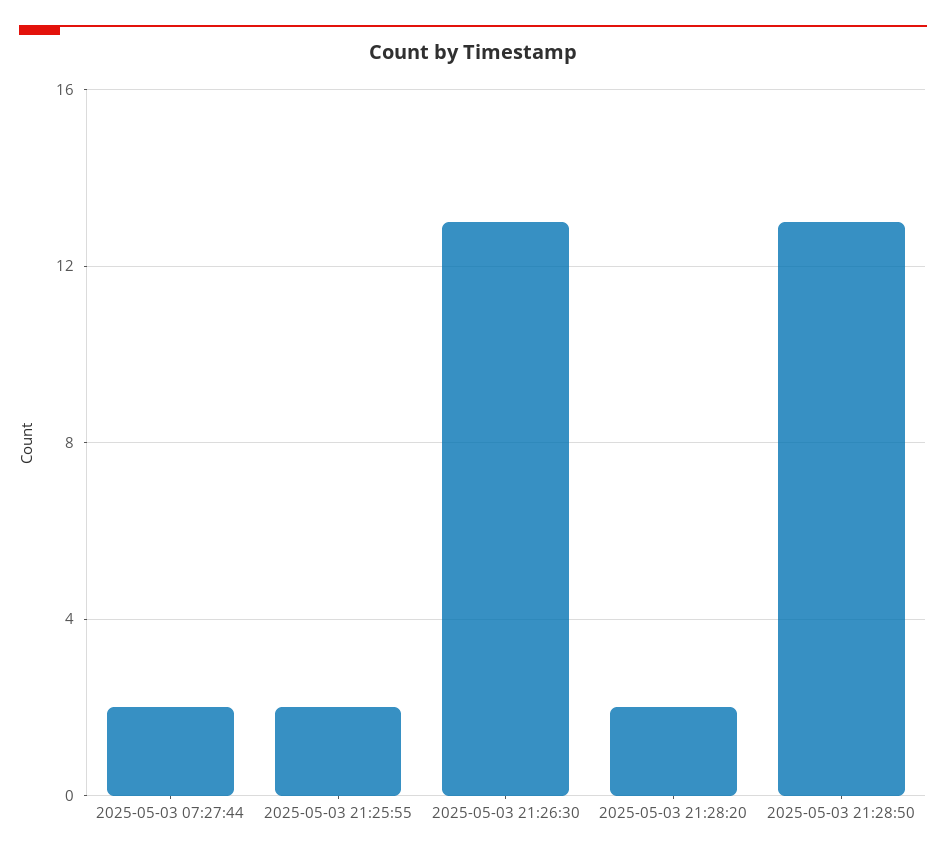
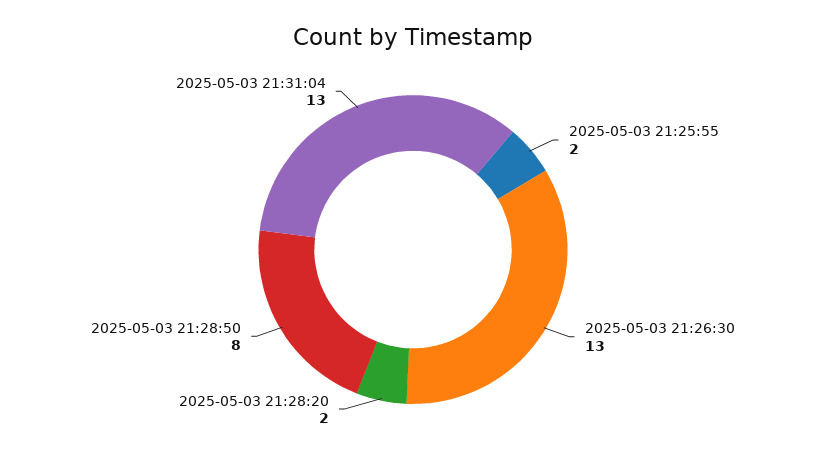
2025-05-03 07:27:44: 2 -> none
2025-05-03 21:28:50: 13 -> 8
2025-05-03 21:31:04: none -> 13

